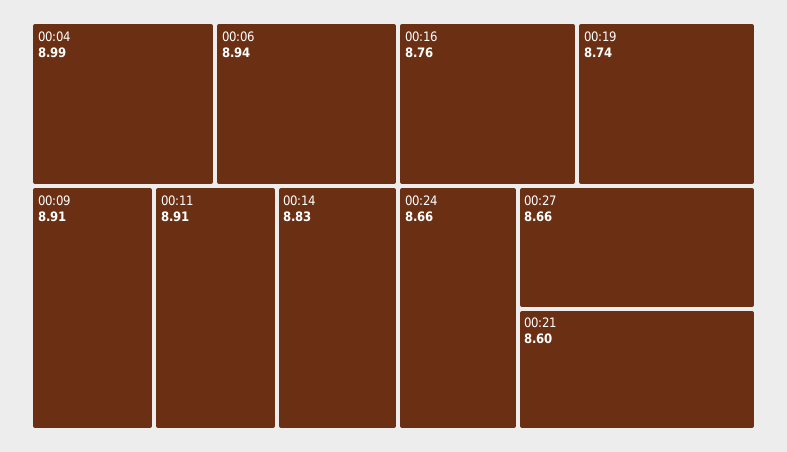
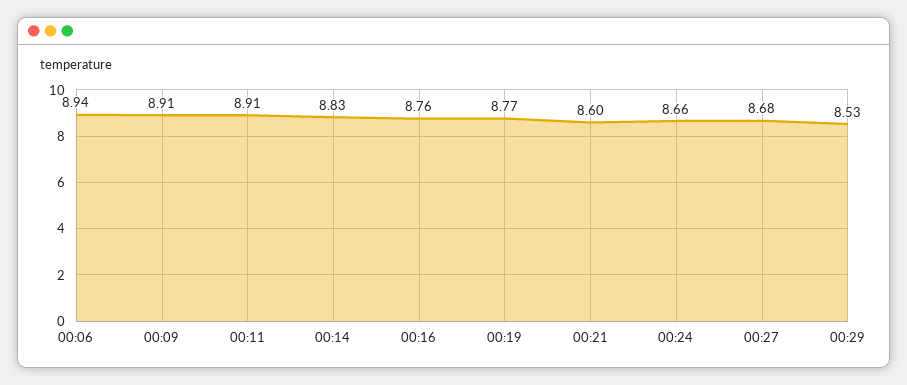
00:04: 8.99 -> none
00:19: 8.74 -> 8.77
00:27: 8.66 -> 8.68
00:29: none -> 8.53

